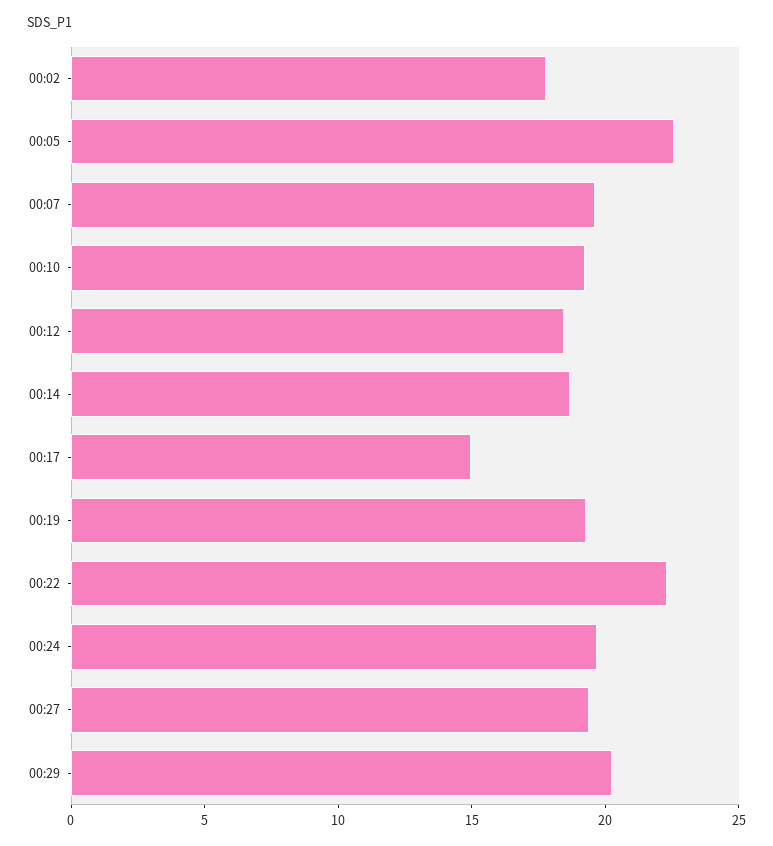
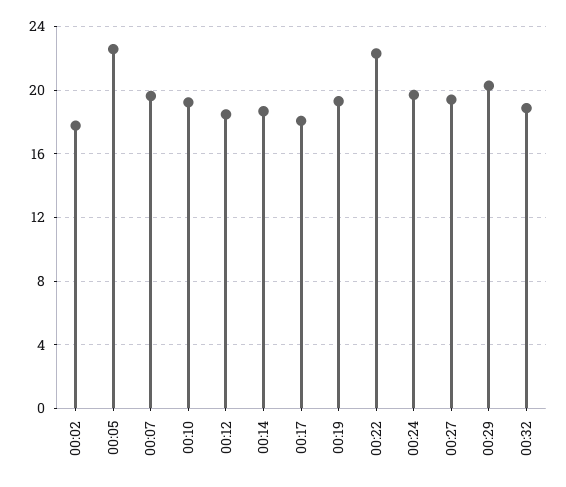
00:17: 15 -> 18
00:32: none -> 19

